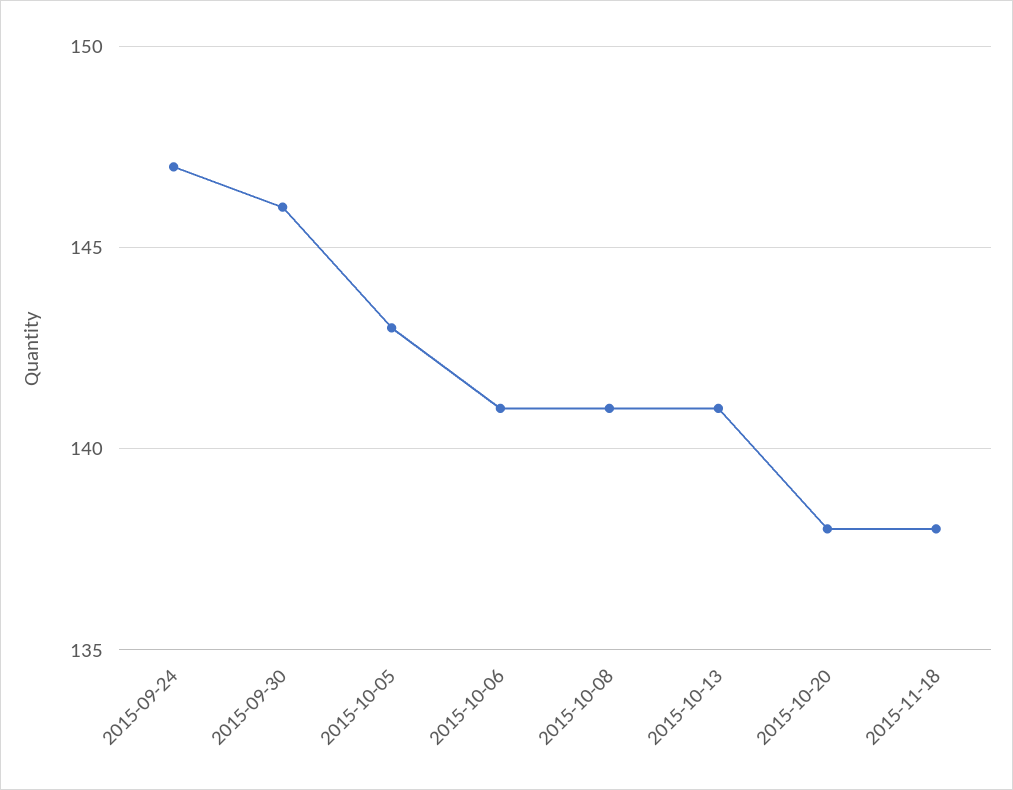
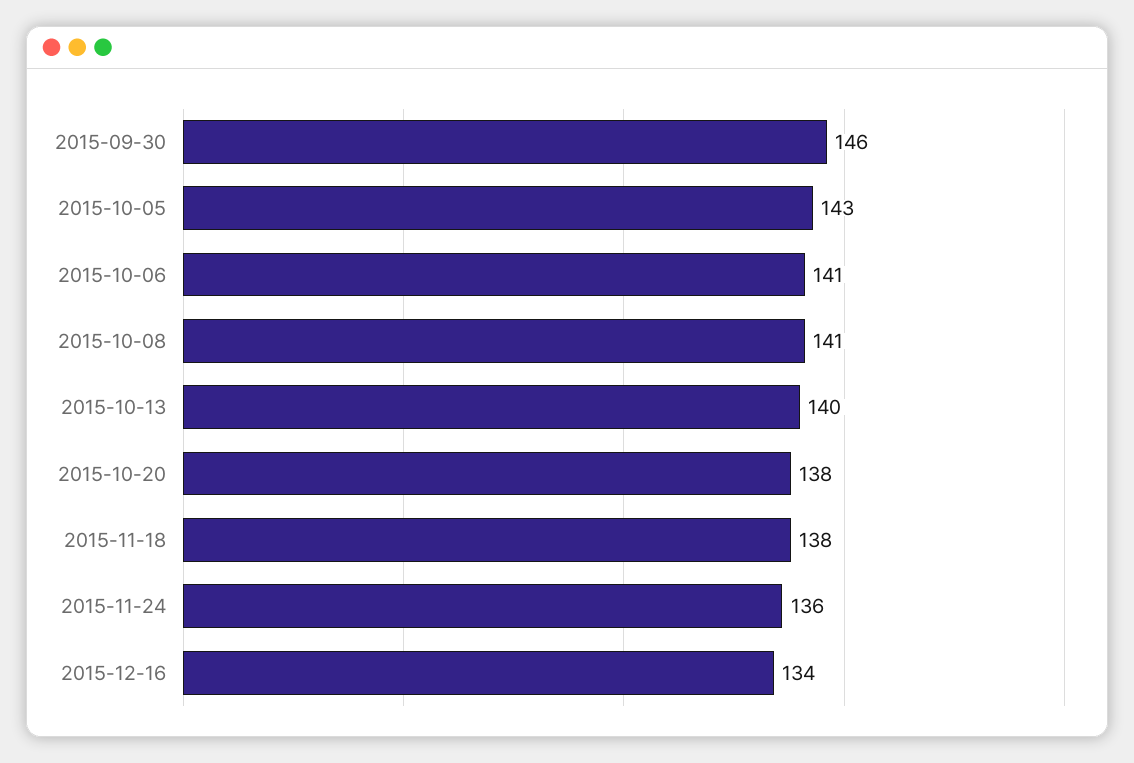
2015-09-24: 147 -> none
2015-10-13: 141 -> 140
2015-11-24: none -> 136
2015-12-16: none -> 134

